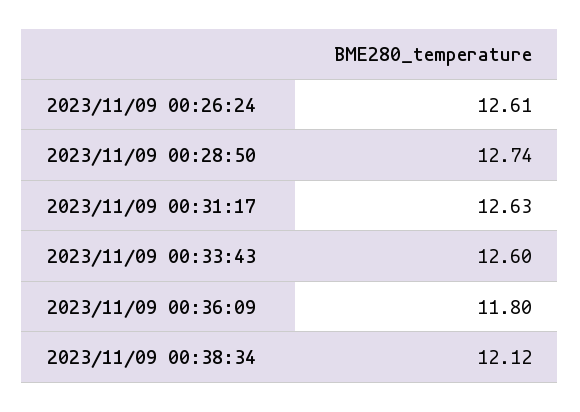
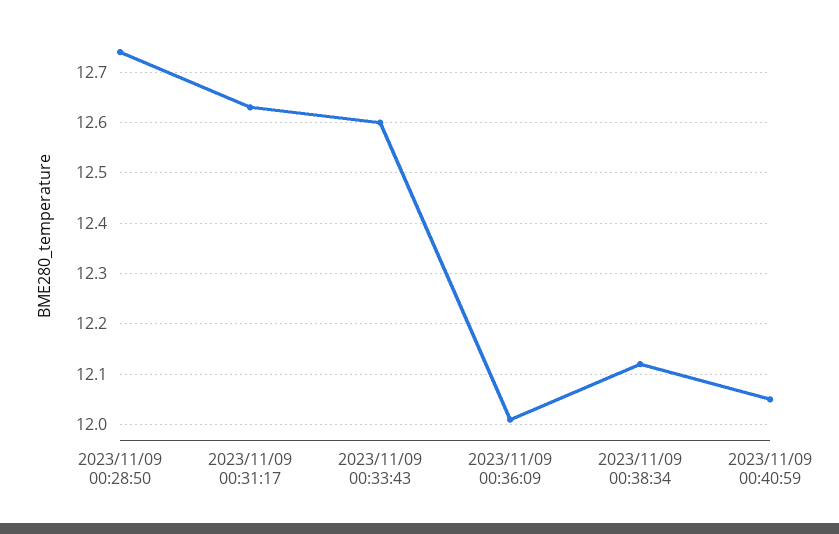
2023/11/09 00:26:24: 12.61 -> none
2023/11/09 00:36:09: 11.8 -> 12
2023/11/09 00:40:59: none -> 12.05

